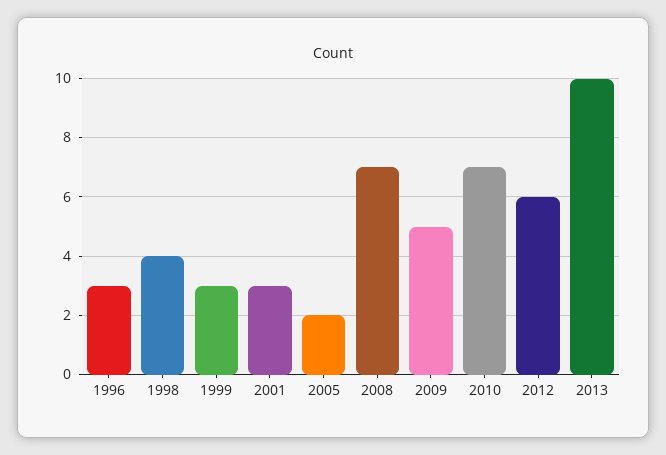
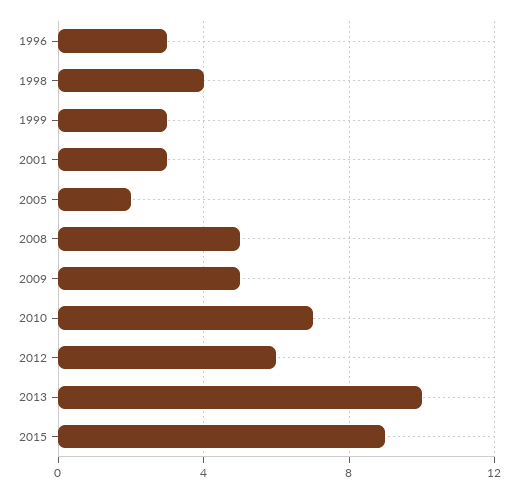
2008: 7 -> 5
2015: none -> 9

